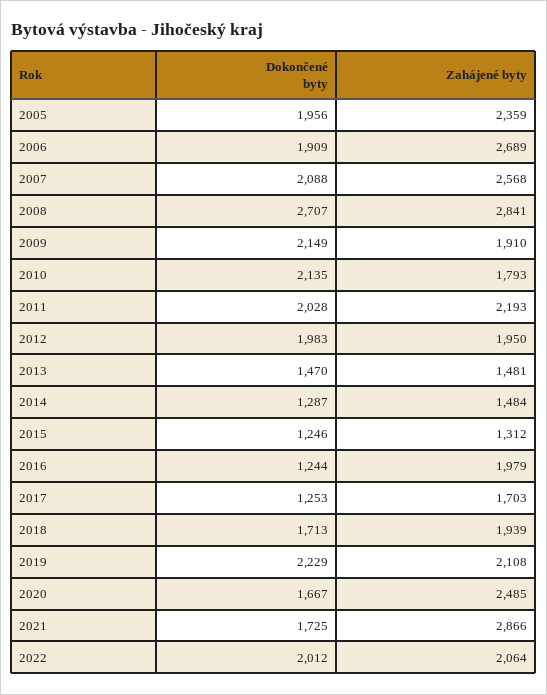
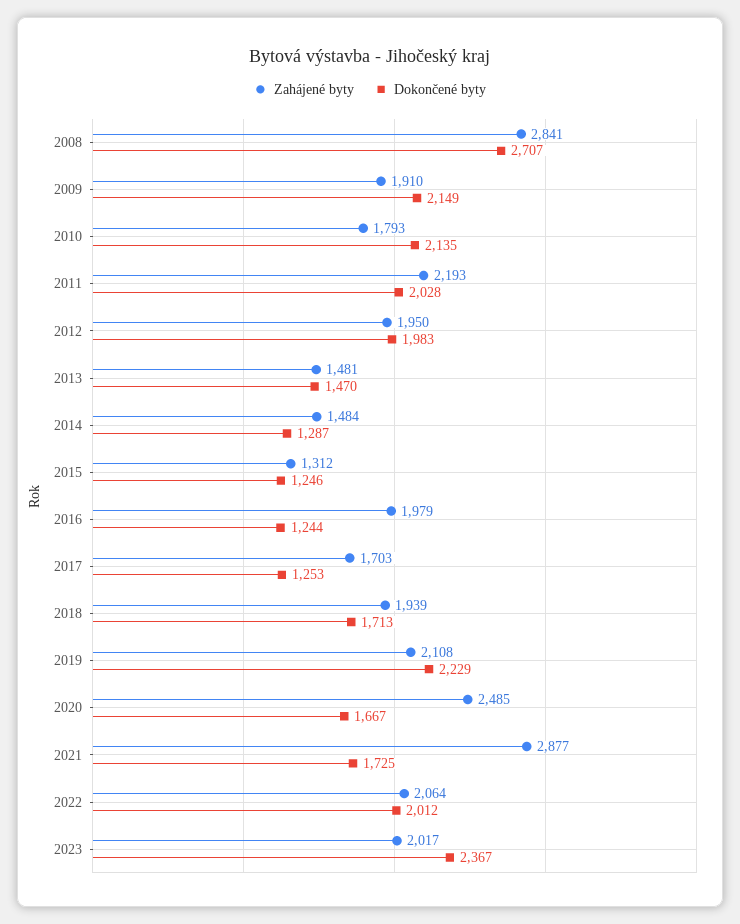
Dokončené byty, 2005: 1956 -> none
Zahájené byty, 2005: 2359 -> none
Dokončené byty, 2006: 1909 -> none
Zahájené byty, 2006: 2689 -> none
Dokončené byty, 2007: 2088 -> none
Zahájené byty, 2007: 2568 -> none
Zahájené byty, 2021: 2866 -> 2877
Zahájené byty, 2023: none -> 2017
Dokončené byty, 2023: none -> 2367

